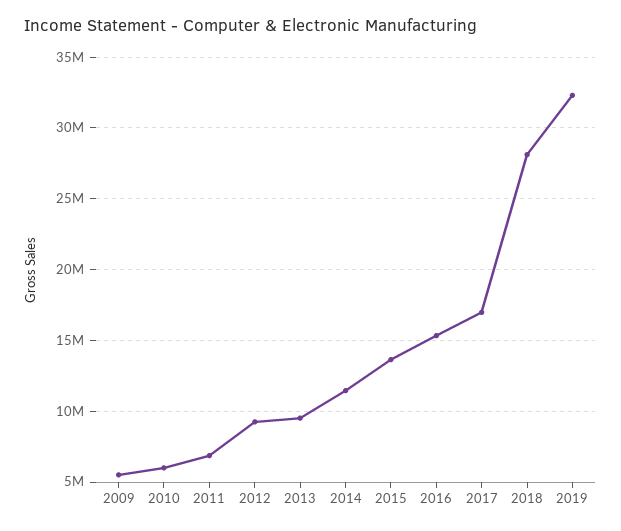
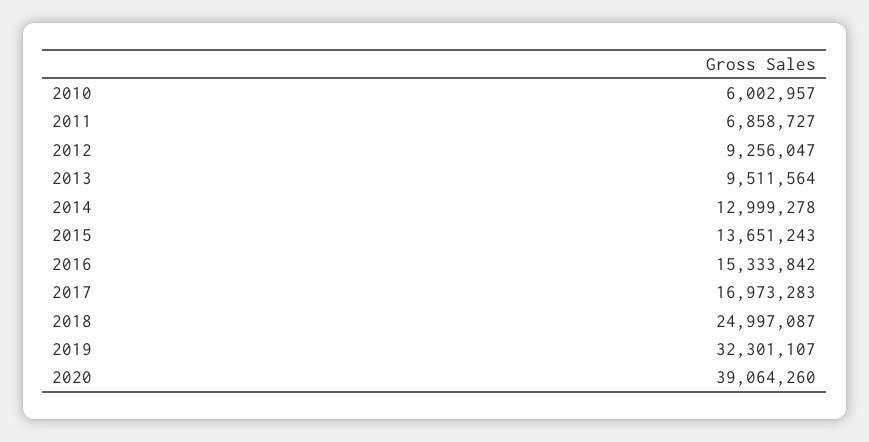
2009: 5500000 -> none
2014: 11500000 -> 12999278
2018: 28000000 -> 24997087
2020: none -> 39064260

